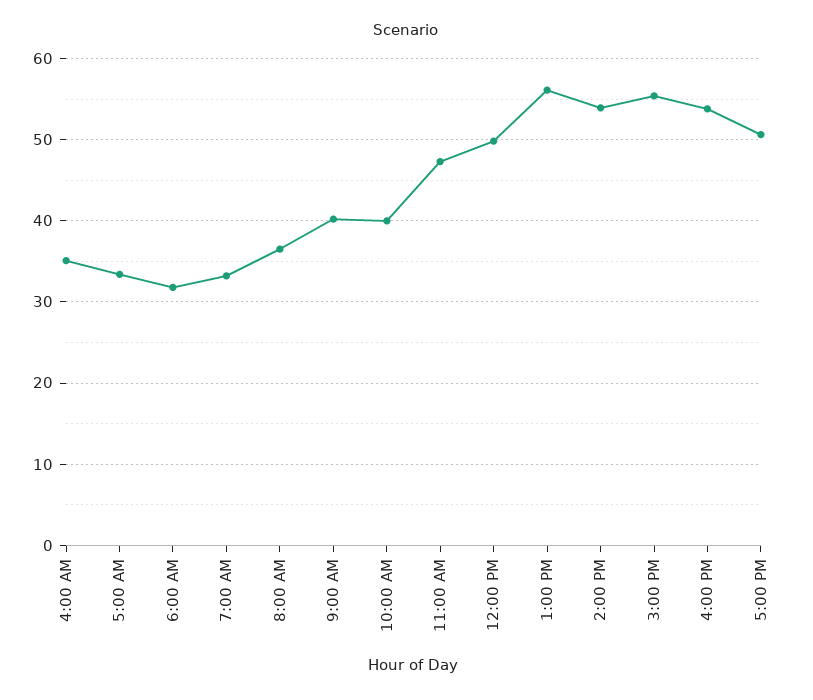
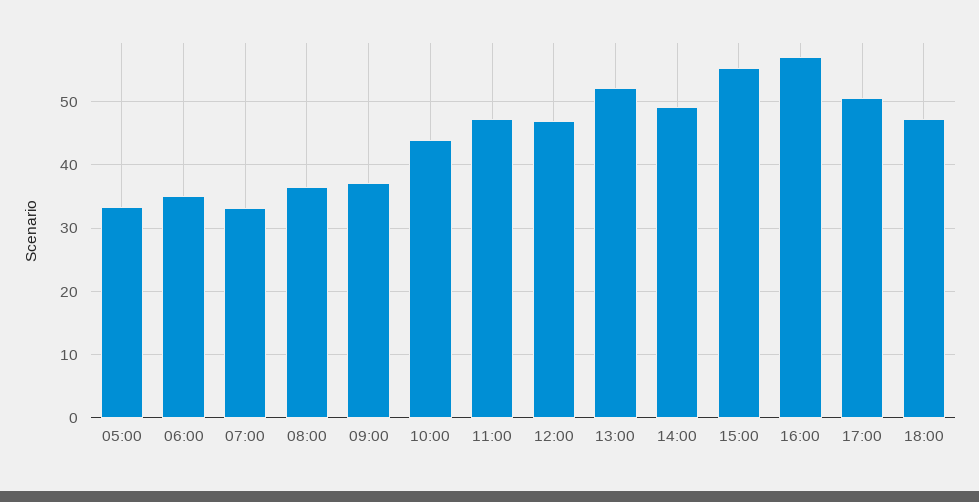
4:00 AM: 35 -> none
6:00 AM: 32 -> 35
9:00 AM: 40 -> 37
10:00 AM: 40 -> 44
12:00 PM: 50 -> 47
1:00 PM: 56 -> 52
2:00 PM: 54 -> 49
4:00 PM: 54 -> 57
18:00: none -> 47

